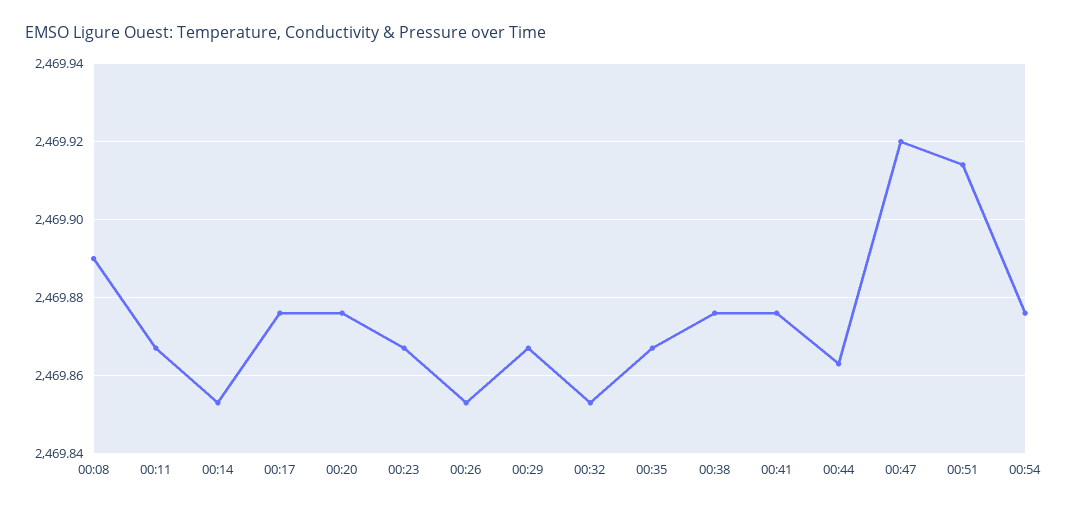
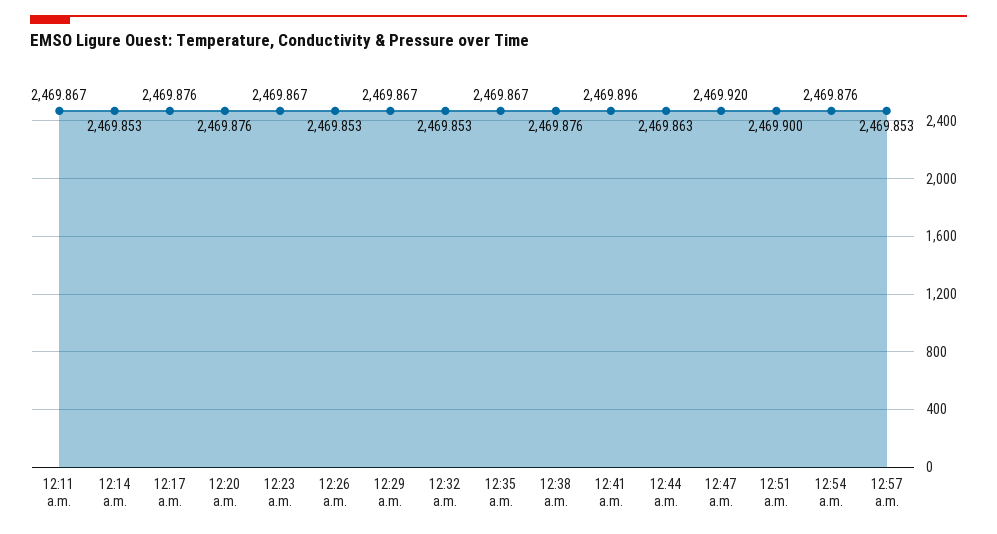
00:08: 2469.89 -> none
00:41: 2469.875 -> 2469.896
00:51: 2469.915 -> 2469.9
12:57 a.m.: none -> 2469.853

